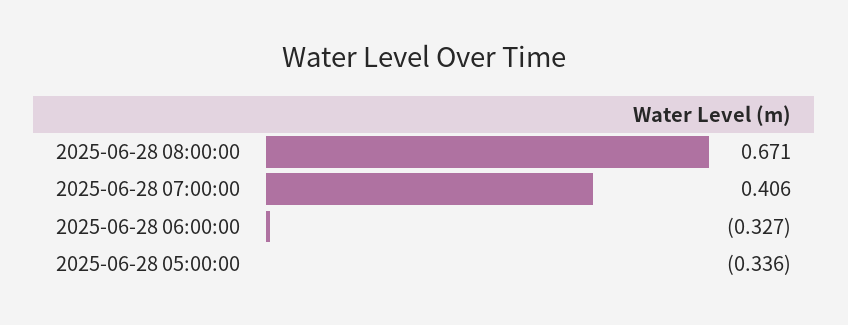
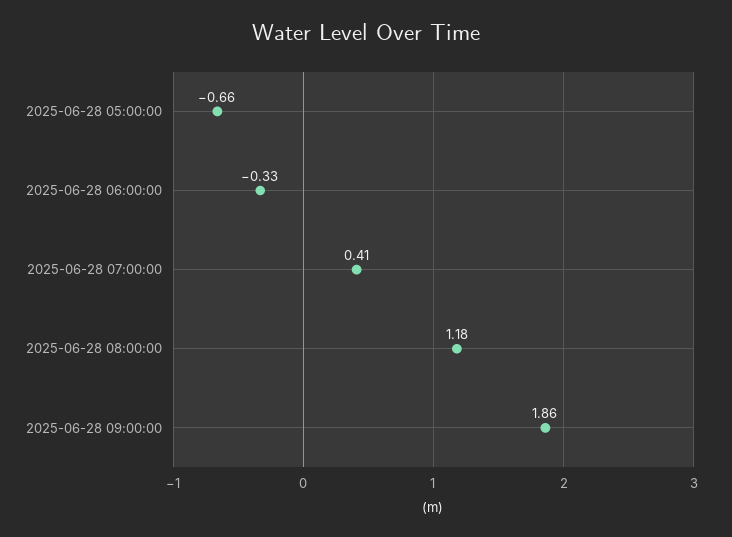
2025-06-28 08:00:00: 0.671 -> 1.18
2025-06-28 05:00:00: -0.336 -> -0.66
2025-06-28 09:00:00: none -> 1.86

